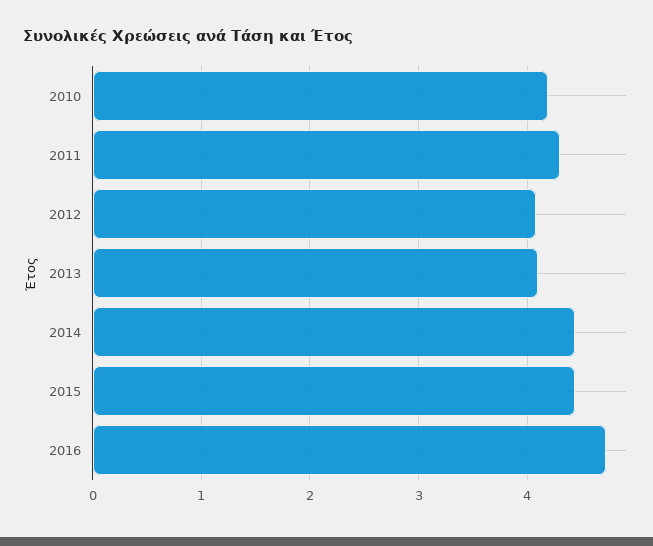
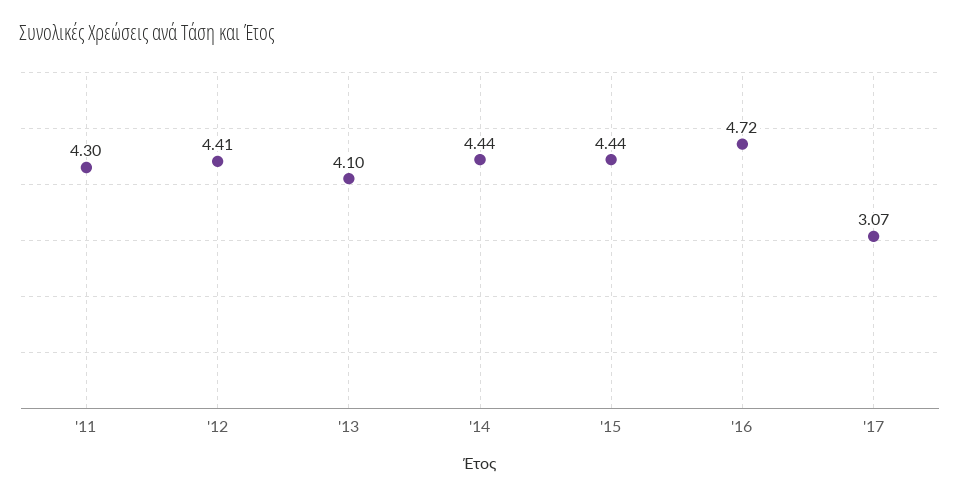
2010: 4.2 -> none
2012: 4.1 -> 4.41
'17: none -> 3.07

